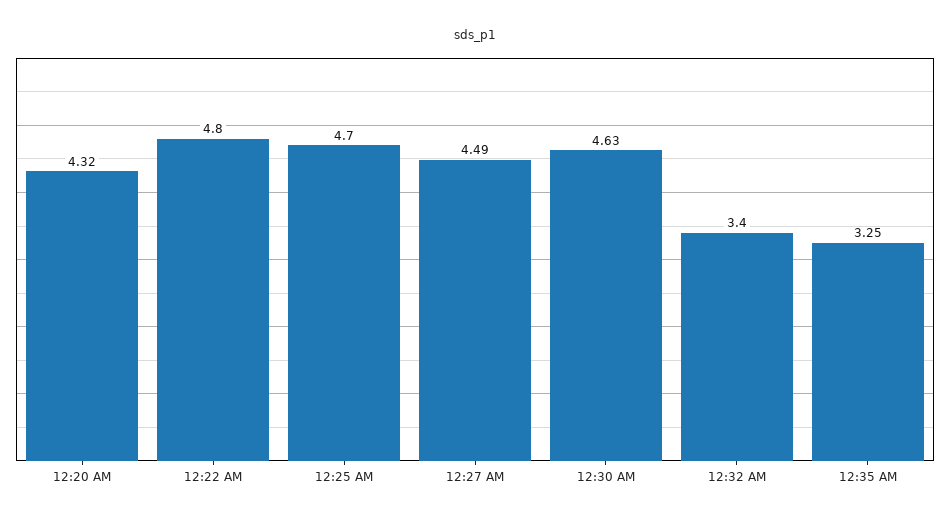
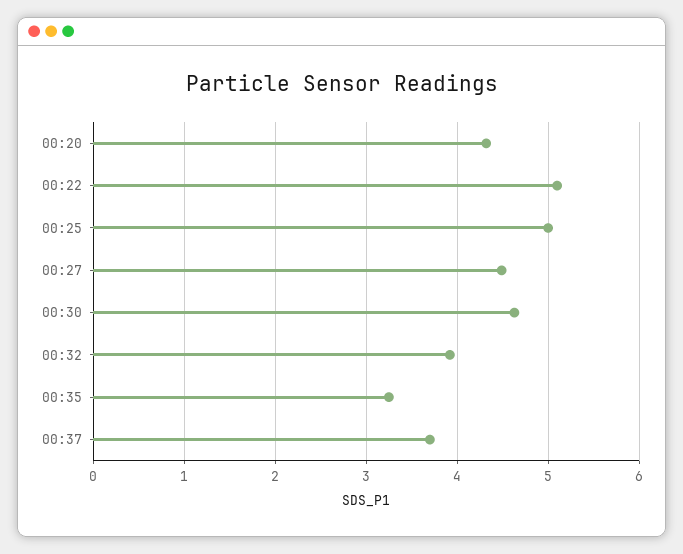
12:22 AM: 4.8 -> 5.1
12:25 AM: 4.7 -> 5
12:32 AM: 3.4 -> 3.9
00:37: none -> 3.7

